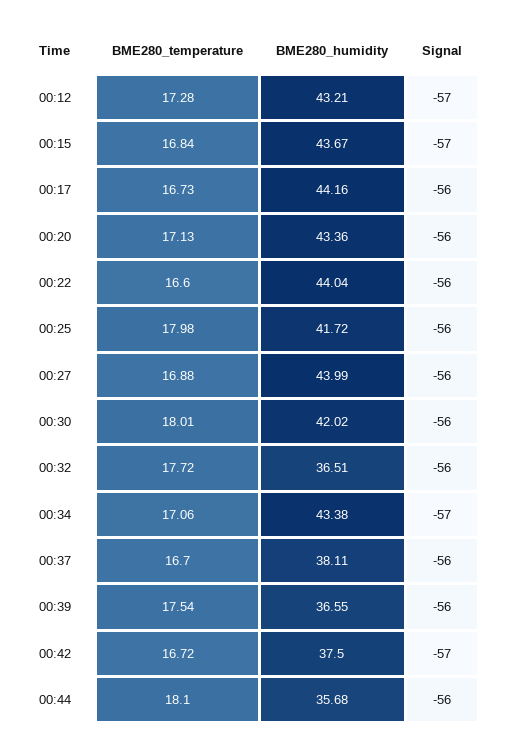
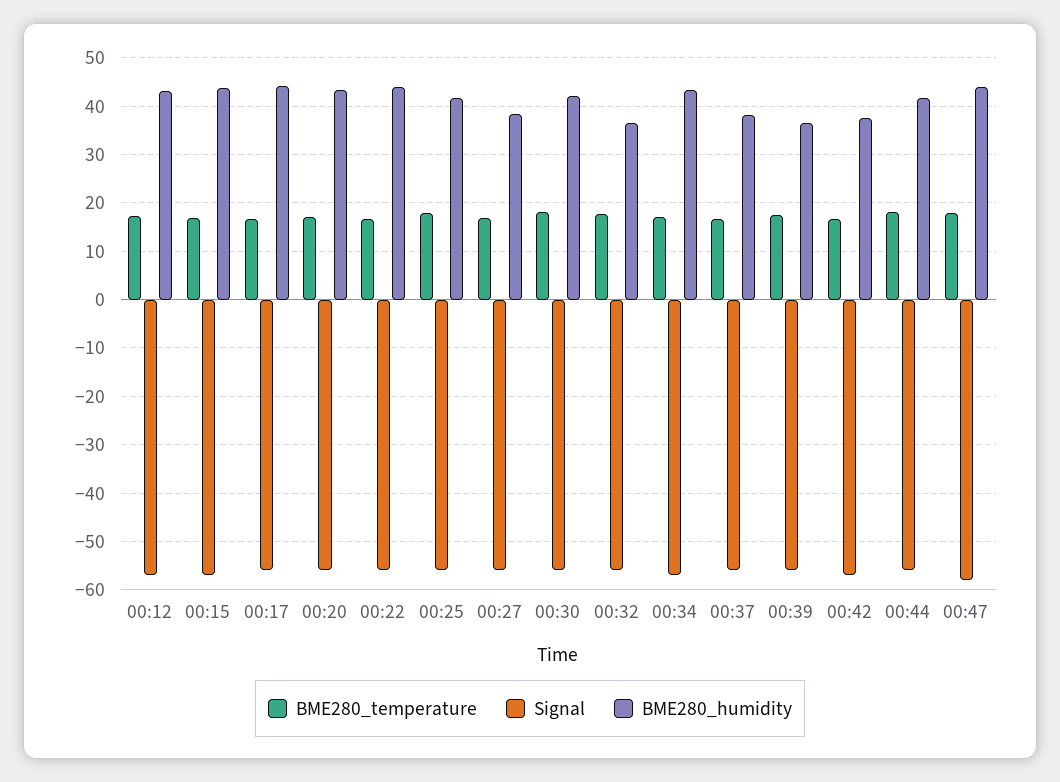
BME280_humidity, 00:27: 43.99 -> 38
BME280_humidity, 00:44: 35.68 -> 42
BME280_temperature, 00:47: none -> 18
Signal, 00:47: none -> -58
BME280_humidity, 00:47: none -> 44

